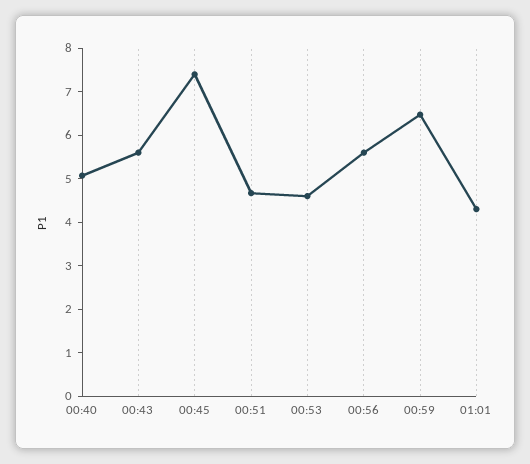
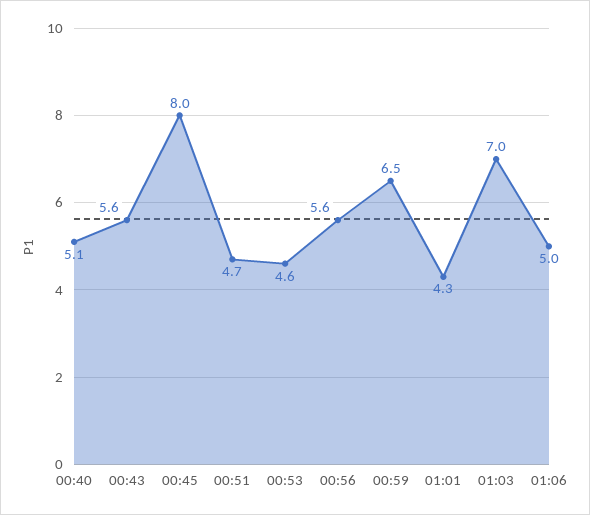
00:45: 7.4 -> 8
01:03: none -> 7
01:06: none -> 5

